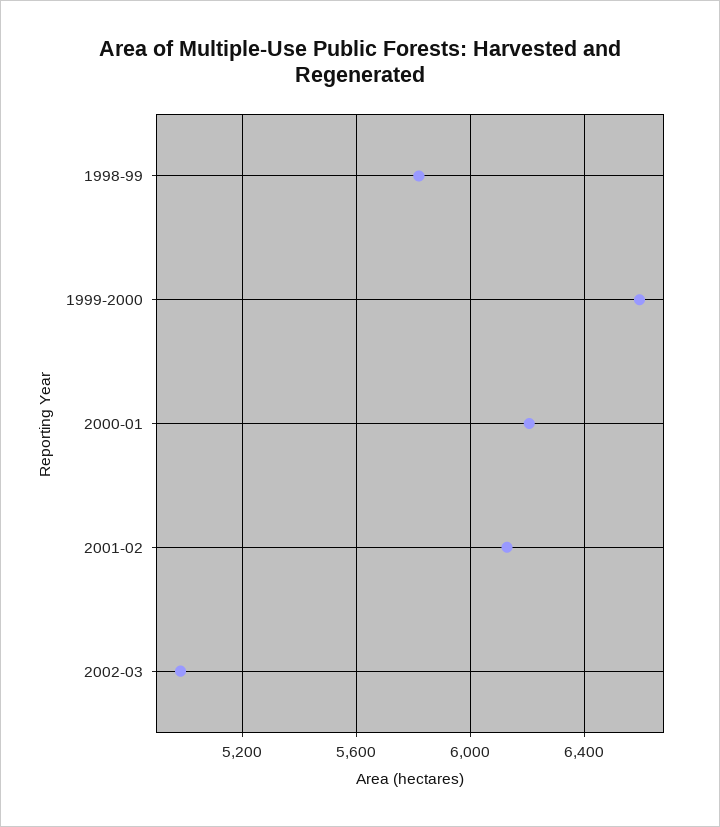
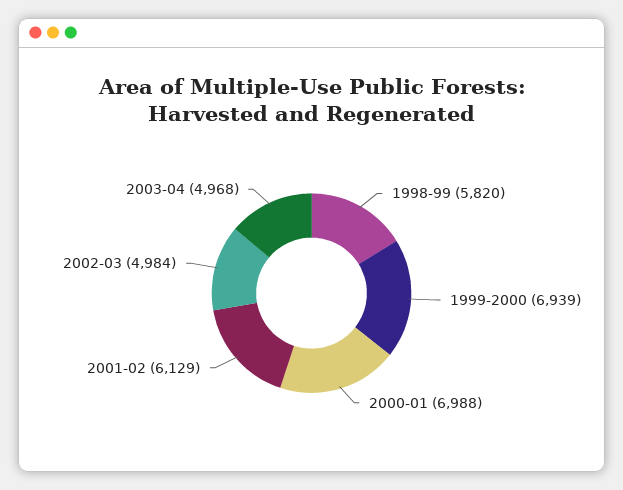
1999-2000: 6600 -> 6939
2000-01: 6200 -> 6988
2003-04: none -> 4968

